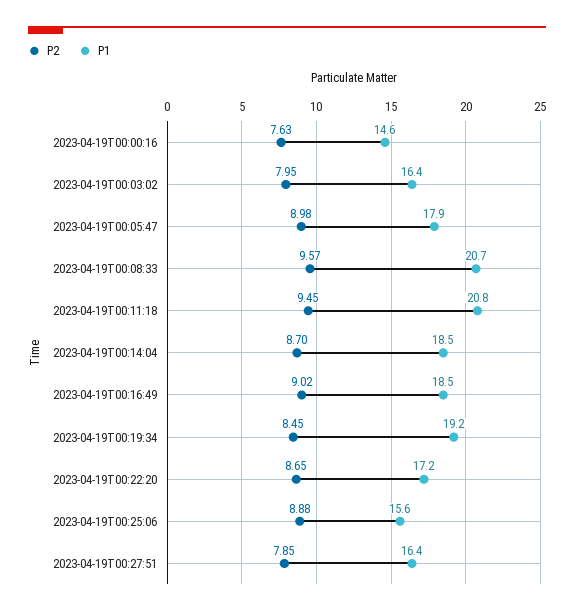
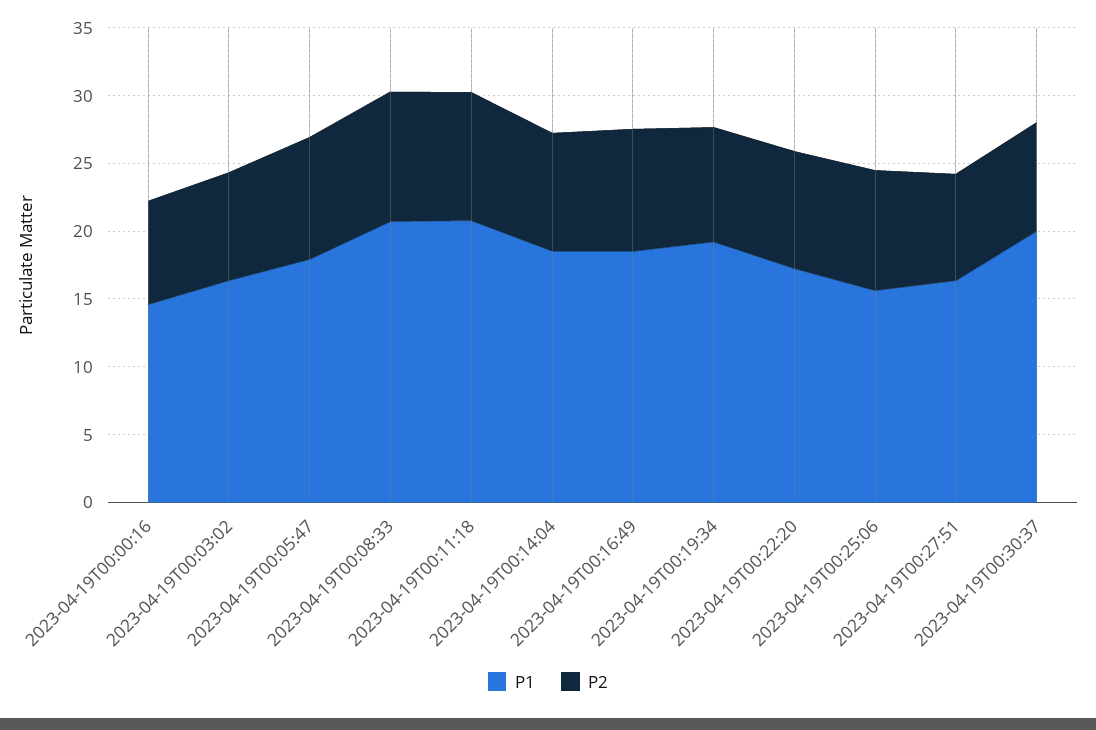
P1, 2023-04-19T00:30:37: none -> 20
P2, 2023-04-19T00:30:37: none -> 8

